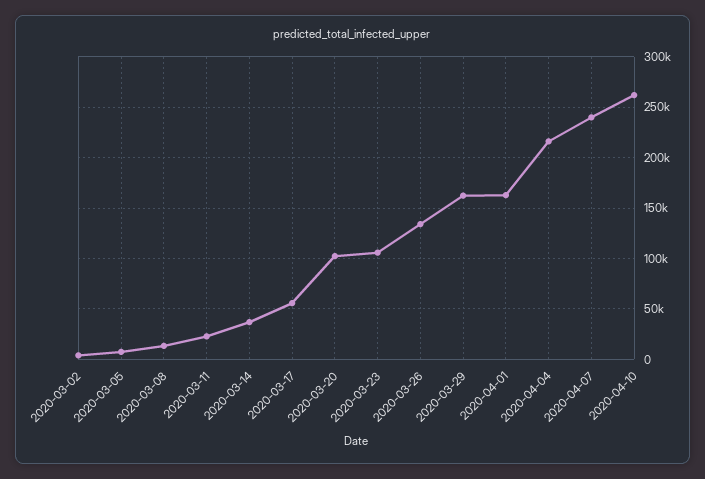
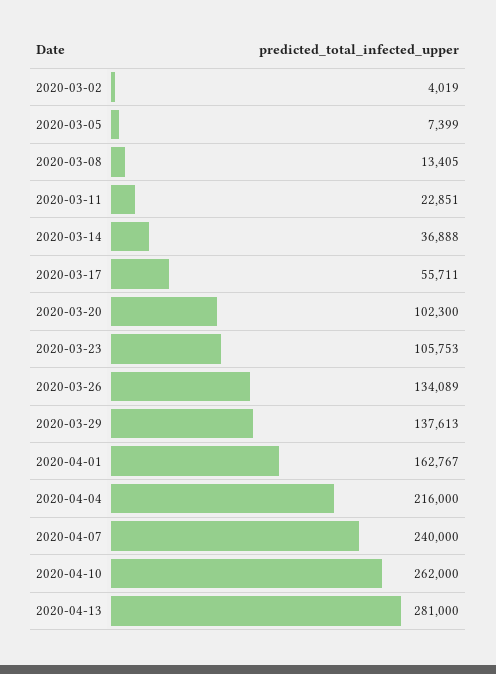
2020-03-29: 160000 -> 137613
2020-04-13: none -> 281000

